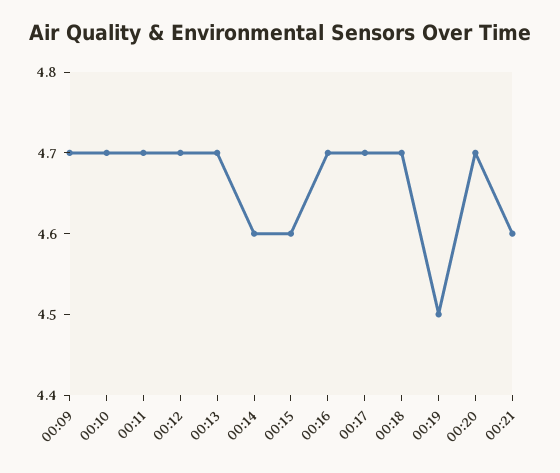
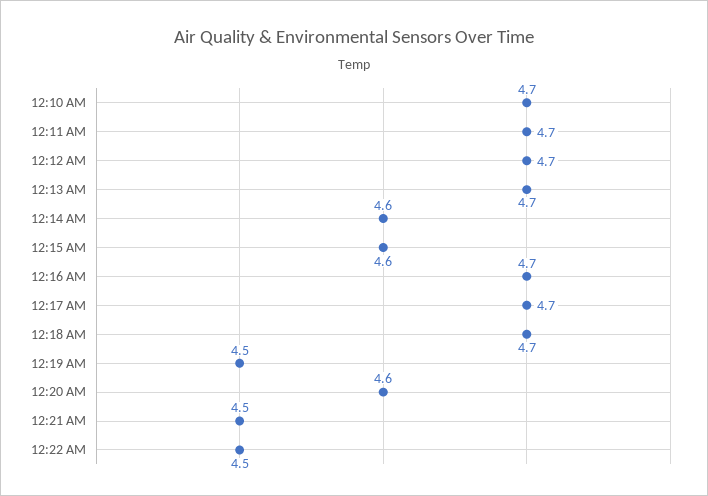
00:09: 4.7 -> none
00:20: 4.7 -> 4.6
00:21: 4.6 -> 4.5
12:22 AM: none -> 4.5

